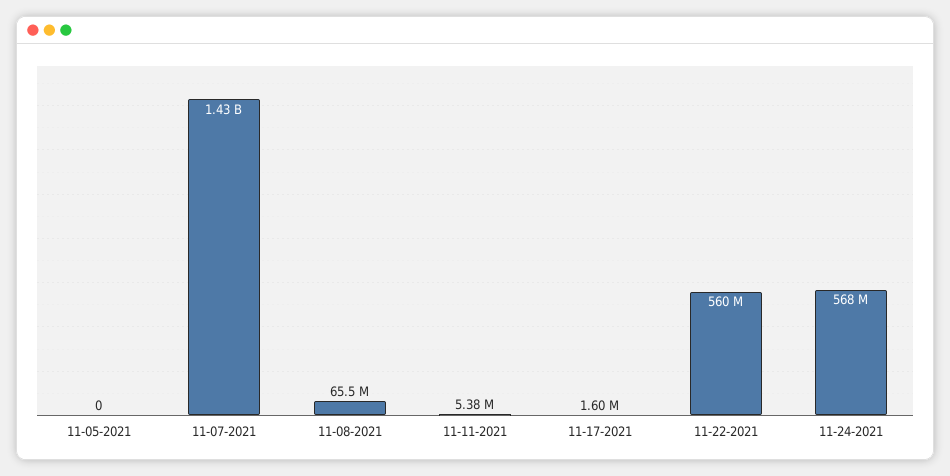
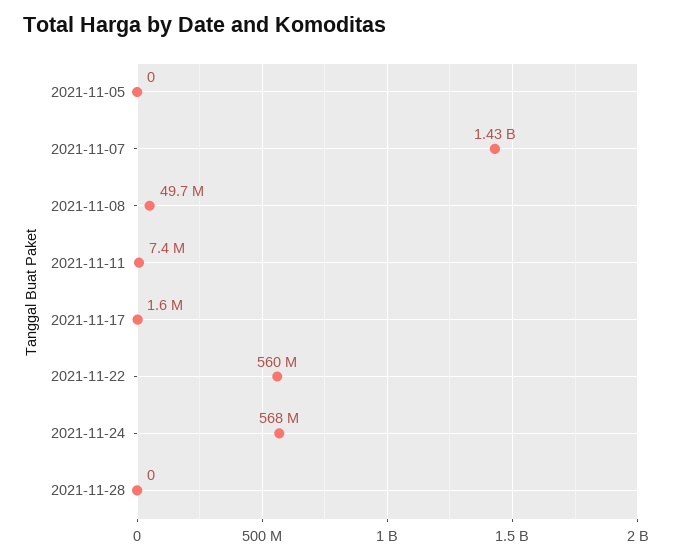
11-08-2021: 65500000 -> 49700000
11-11-2021: 5380000 -> 7400000
2021-11-28: none -> 0

